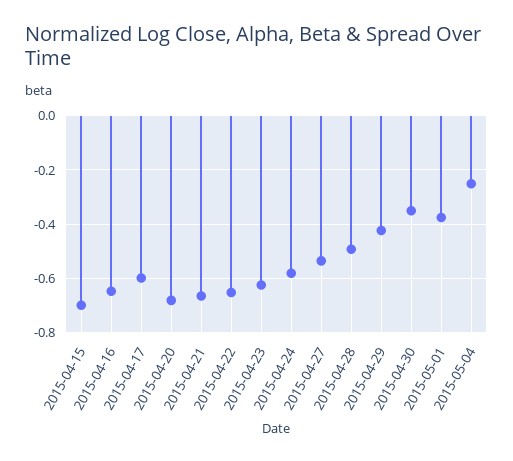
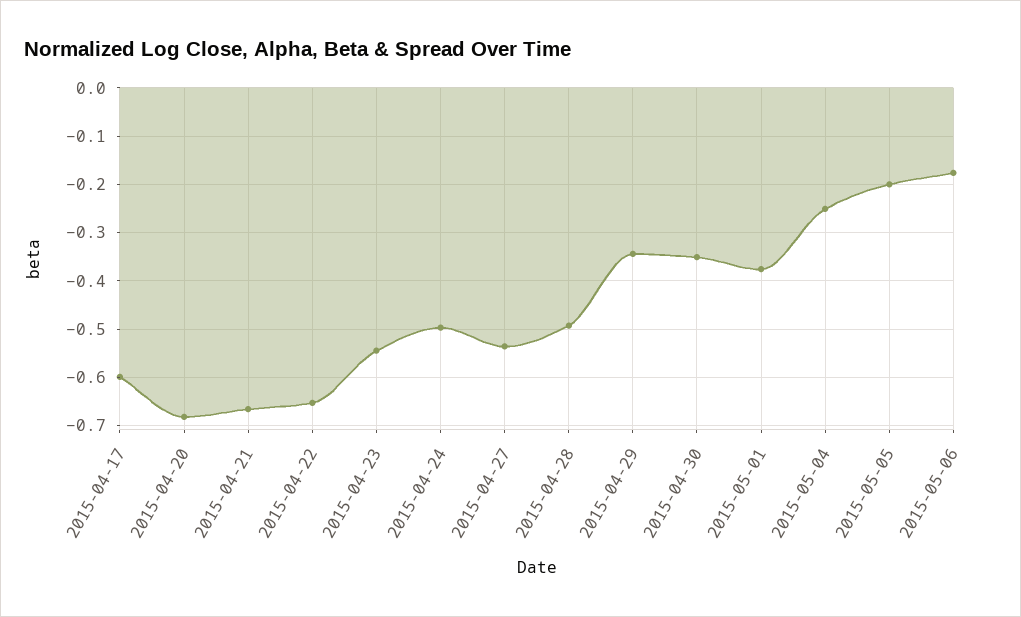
2015-04-15: -0.7 -> none
2015-04-16: -0.65 -> none
2015-04-23: -0.625 -> -0.54
2015-04-24: -0.575 -> -0.5
2015-04-29: -0.425 -> -0.34
2015-05-05: none -> -0.2
2015-05-06: none -> -0.18

